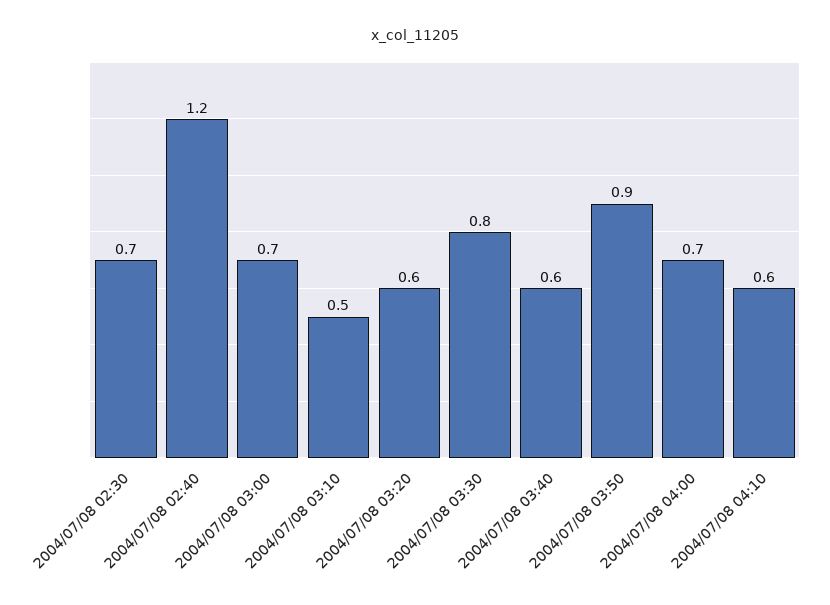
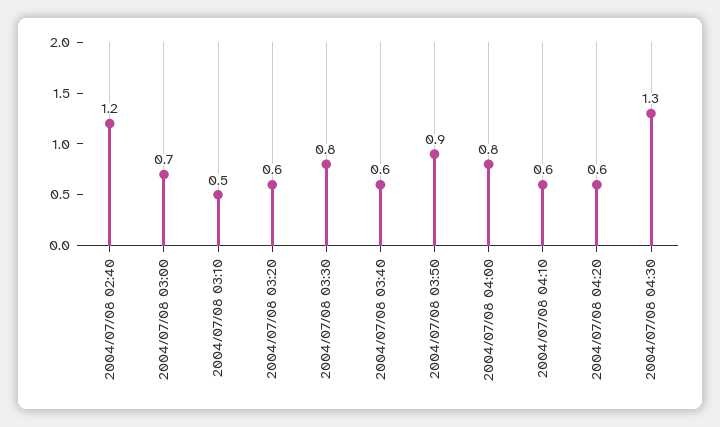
2004/07/08 02:30: 0.7 -> none
2004/07/08 04:00: 0.7 -> 0.8
2004/07/08 04:20: none -> 0.6
2004/07/08 04:30: none -> 1.3

